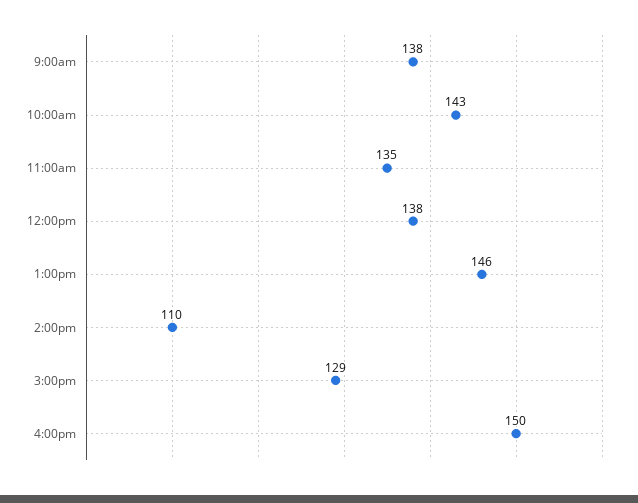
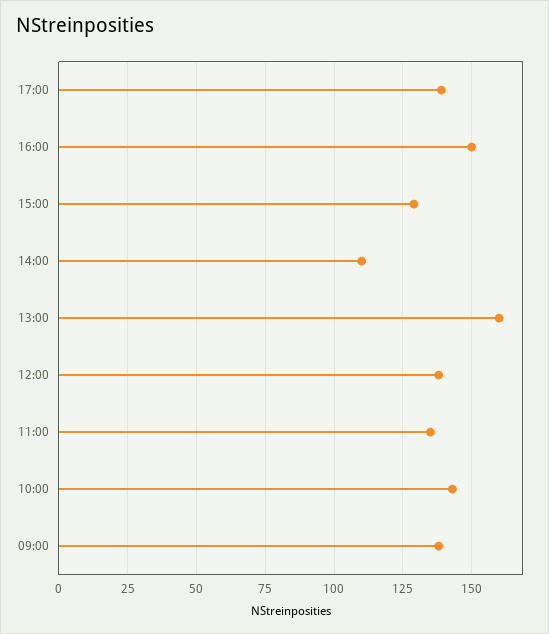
1:00pm: 146 -> 160
17:00: none -> 140

